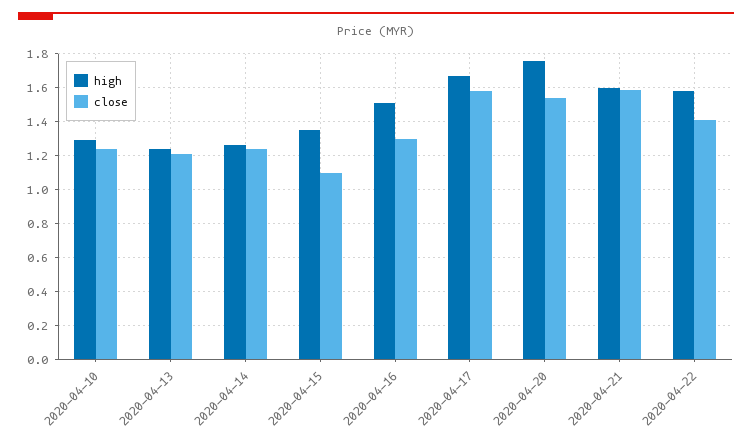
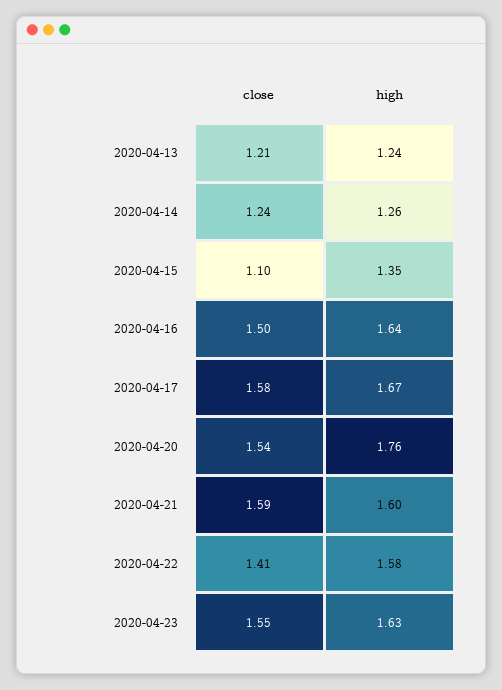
high, 2020-04-10: 1.3 -> none
close, 2020-04-10: 1.25 -> none
high, 2020-04-16: 1.5 -> 1.64
close, 2020-04-16: 1.3 -> 1.5
close, 2020-04-23: none -> 1.55
high, 2020-04-23: none -> 1.63

